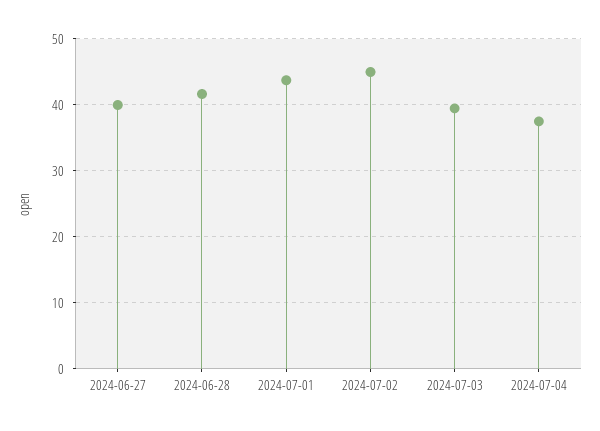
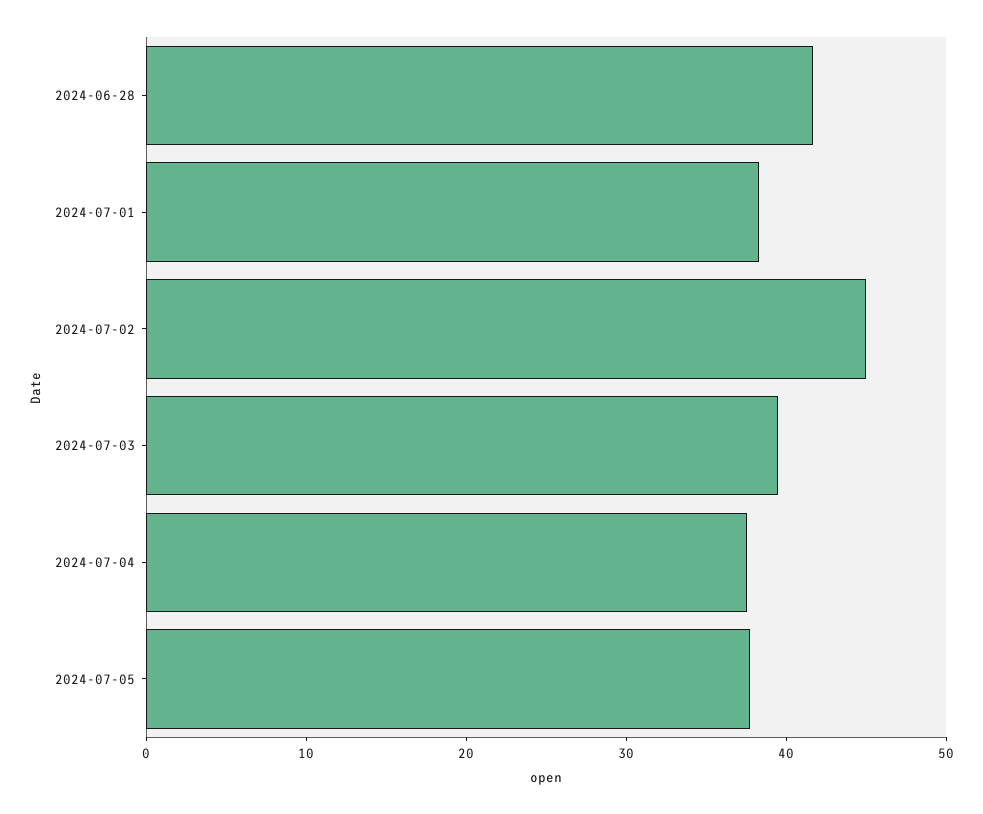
2024-06-27: 40 -> none
2024-07-01: 44 -> 38
2024-07-05: none -> 38

